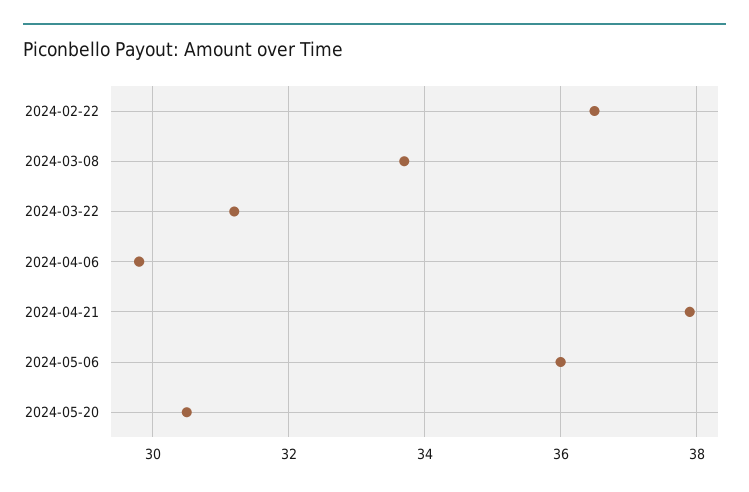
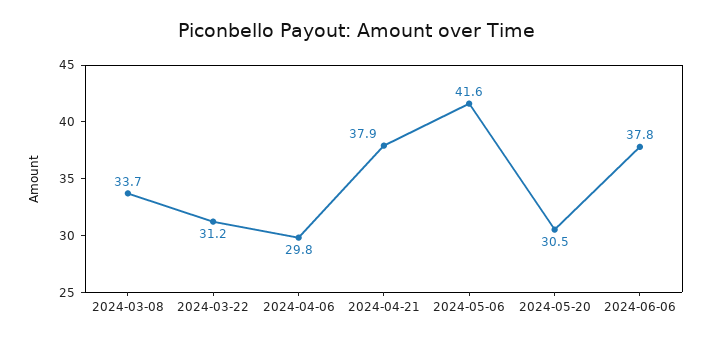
2024-02-22: 36.5 -> none
2024-05-06: 36 -> 41.6
2024-06-06: none -> 37.8

